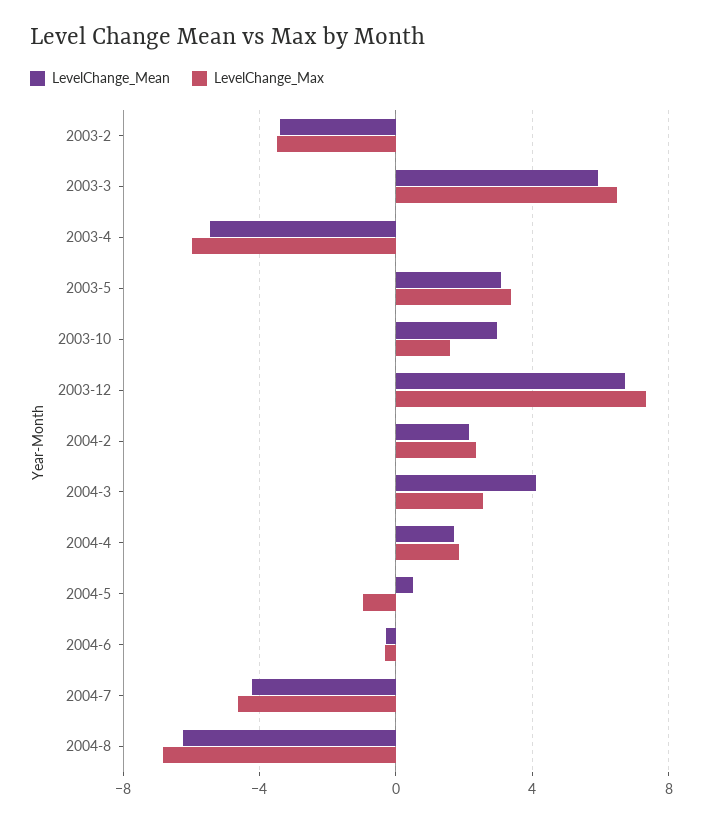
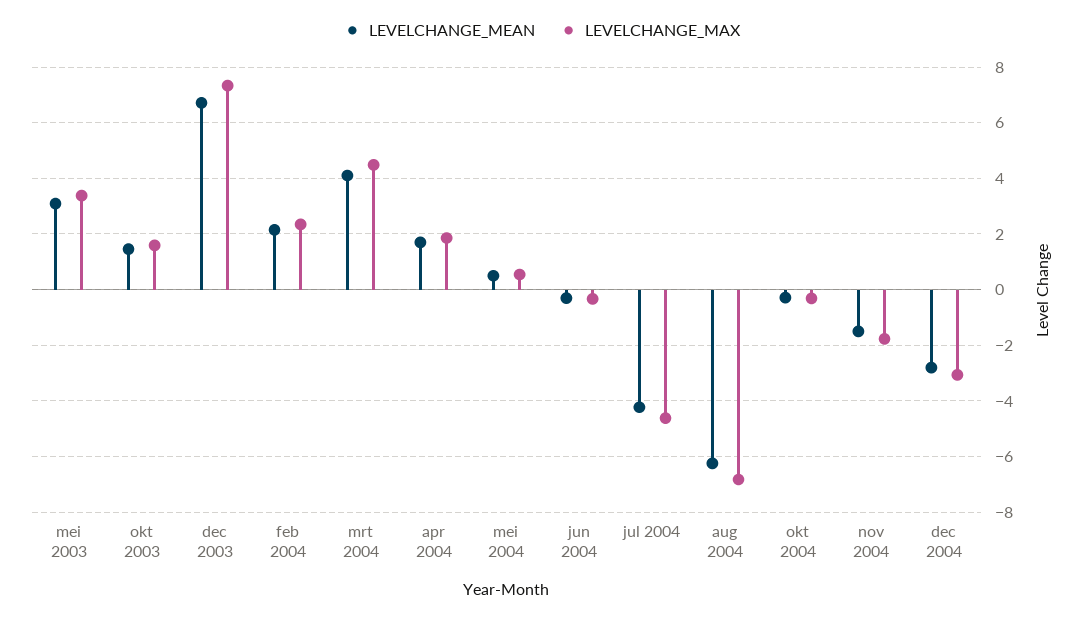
LevelChange_Mean, 2003-2: -3.5 -> none
LevelChange_Max, 2003-2: -3.5 -> none
LevelChange_Mean, 2003-3: 6 -> none
LevelChange_Max, 2003-3: 6.5 -> none
LevelChange_Mean, 2003-4: -5.5 -> none
LevelChange_Max, 2003-4: -6 -> none
LevelChange_Mean, 2003-10: 3 -> 1.5
LevelChange_Max, 2004-3: 2.5 -> 4.5
LevelChange_Max, 2004-5: -1 -> 0.5
LevelChange_Mean, okt 2004: none -> -0.25
LevelChange_Max, okt 2004: none -> -0.25
LevelChange_Mean, nov 2004: none -> -1.5
LevelChange_Max, nov 2004: none -> -1.75
LevelChange_Mean, dec 2004: none -> -2.75
LevelChange_Max, dec 2004: none -> -3

